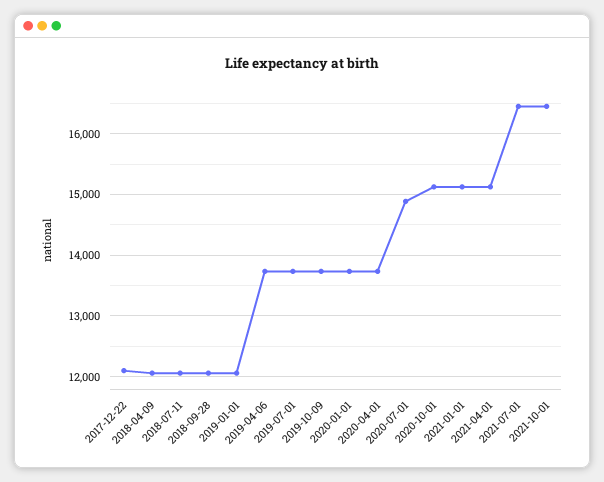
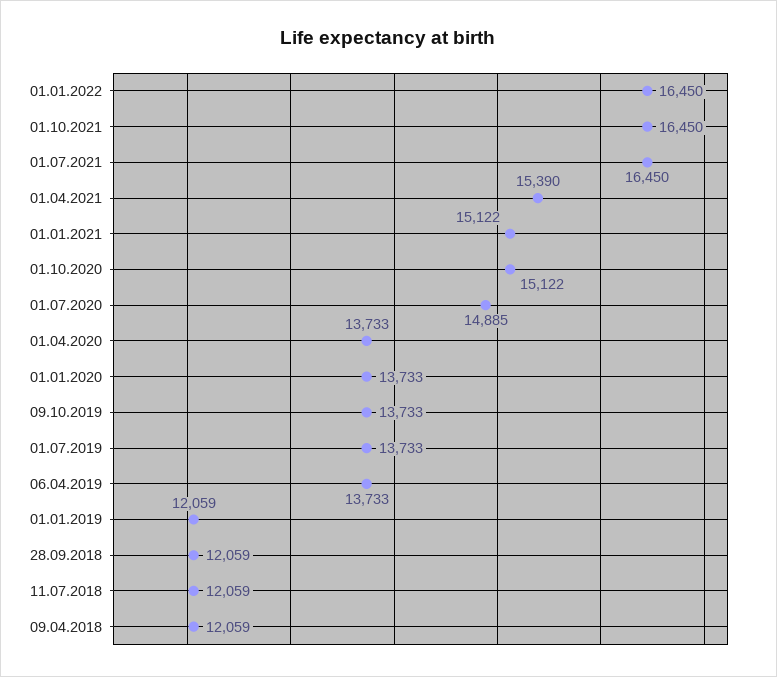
2017-12-22: 12100 -> none
2021-04-01: 15100 -> 15390
01.01.2022: none -> 16450

